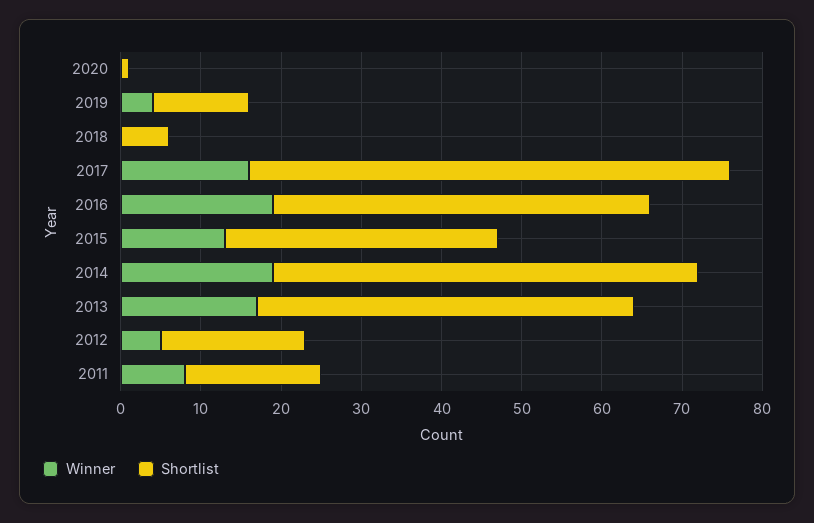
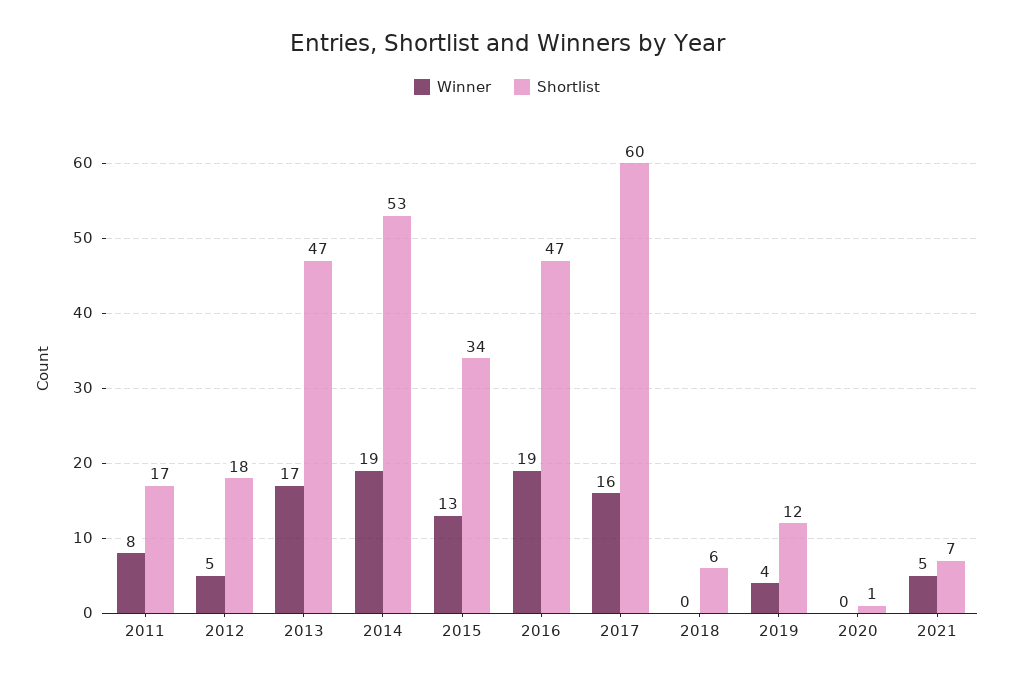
Winner, 2021: none -> 5
Shortlist, 2021: none -> 7

